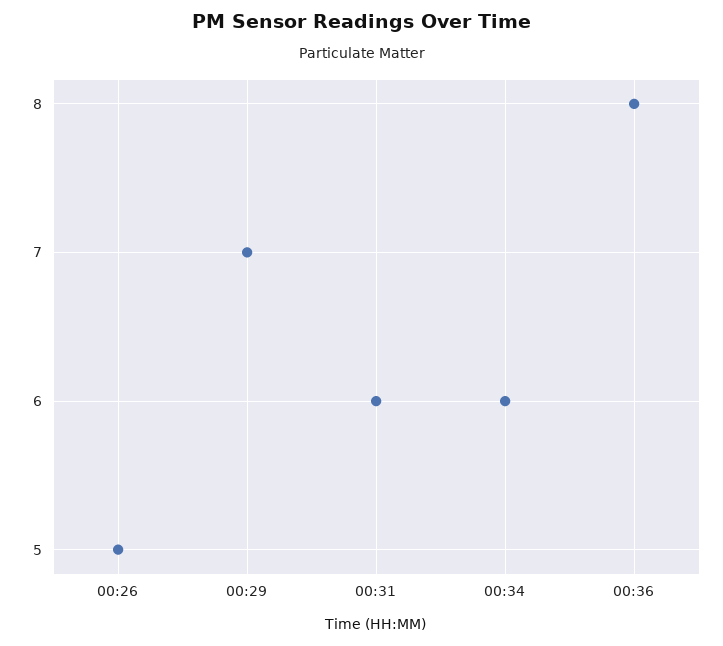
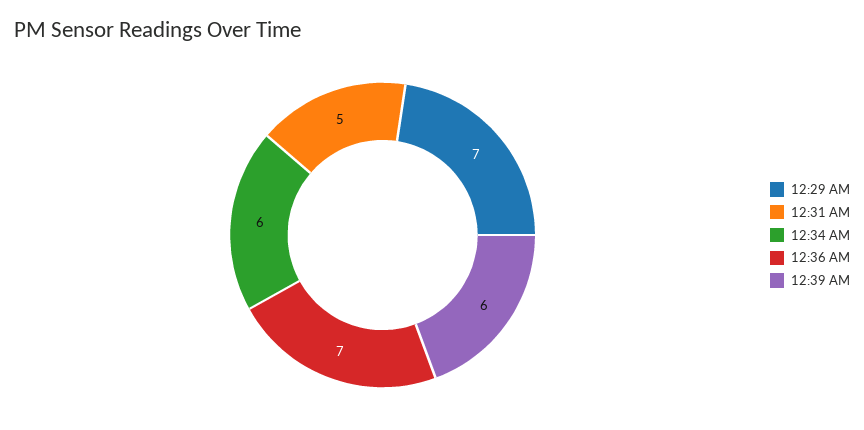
00:26: 5 -> none
00:31: 6 -> 5
00:36: 8 -> 7
12:39 AM: none -> 6

